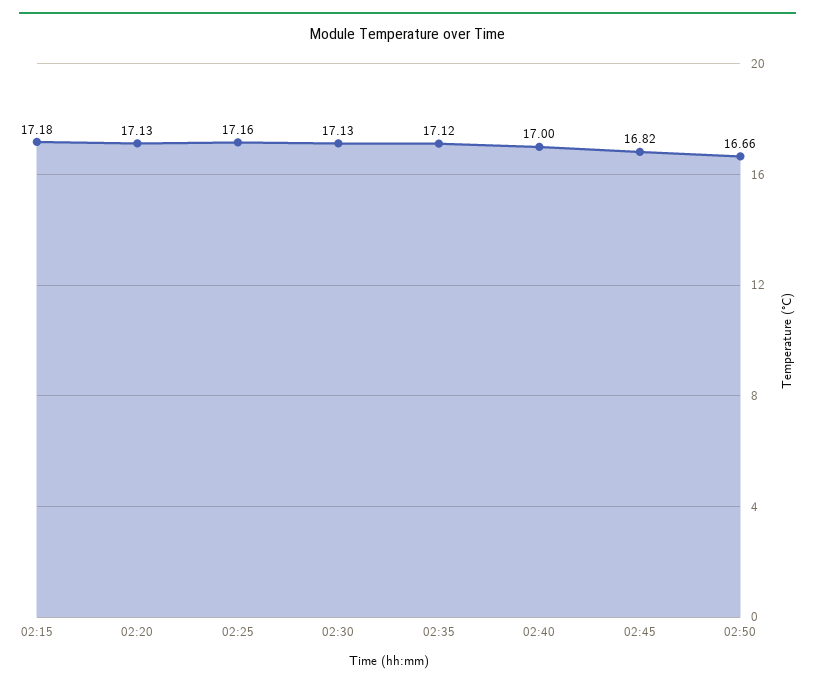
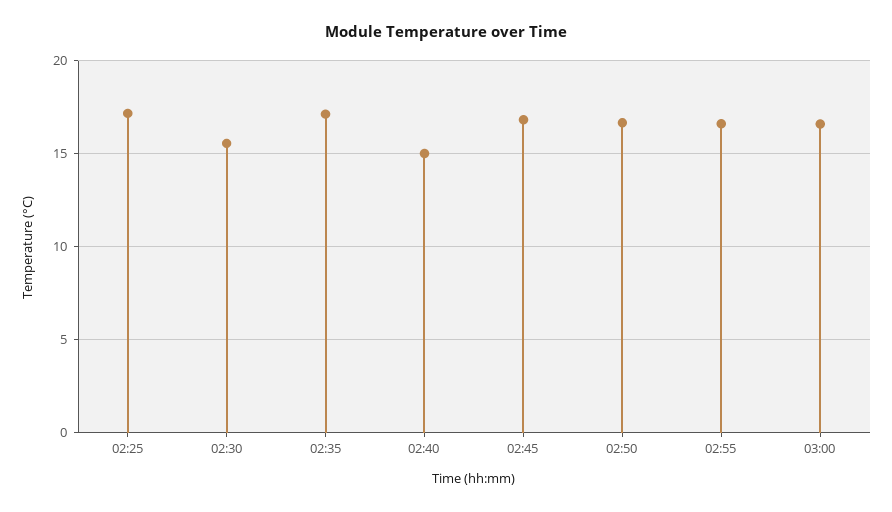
02:15: 17.18 -> none
02:20: 17.13 -> none
02:30: 17.13 -> 15.5
02:40: 17 -> 15
02:55: none -> 16.5
03:00: none -> 16.5

